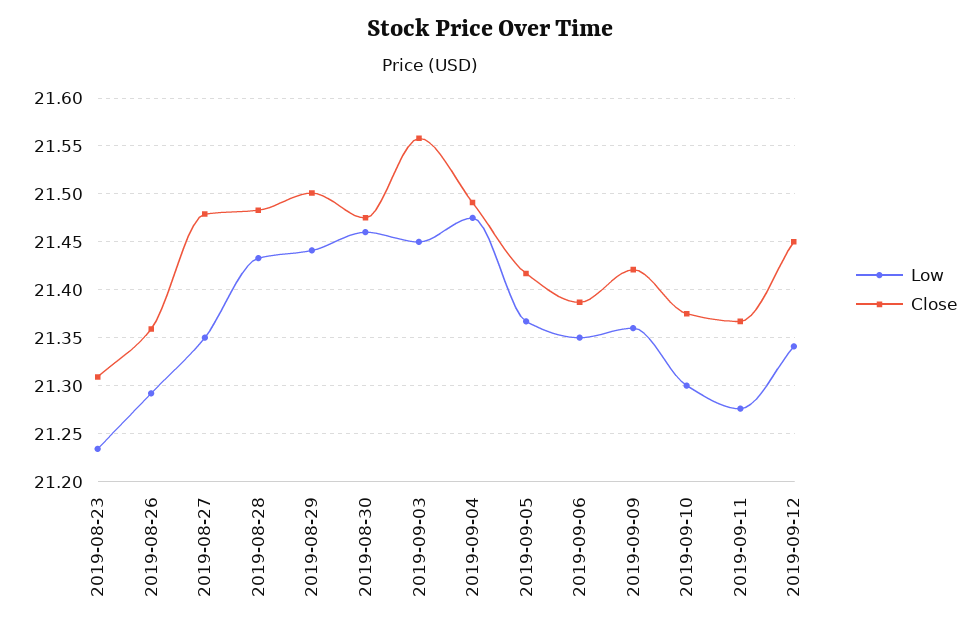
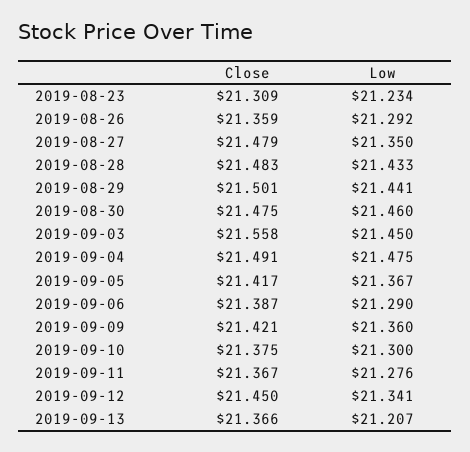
Low, 2019-09-06: 21.35 -> 21.29
Close, 2019-09-13: none -> 21.366
Low, 2019-09-13: none -> 21.207

